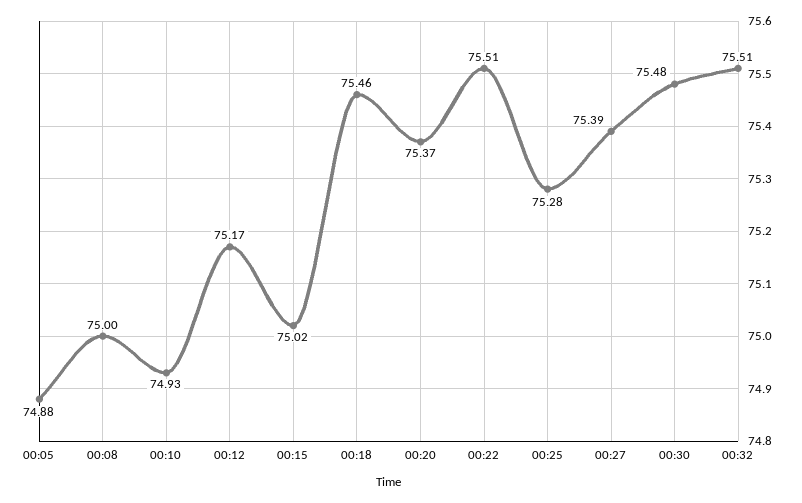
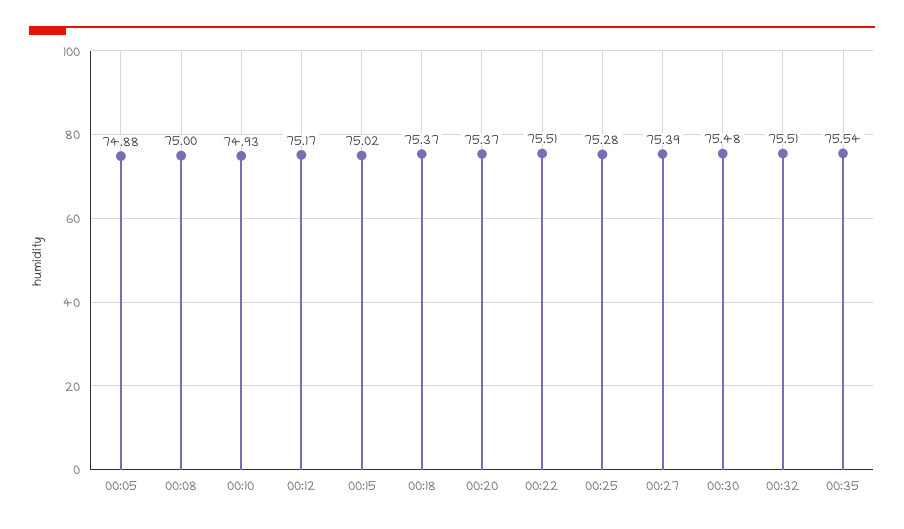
00:18: 75.46 -> 75.37
00:35: none -> 75.54

